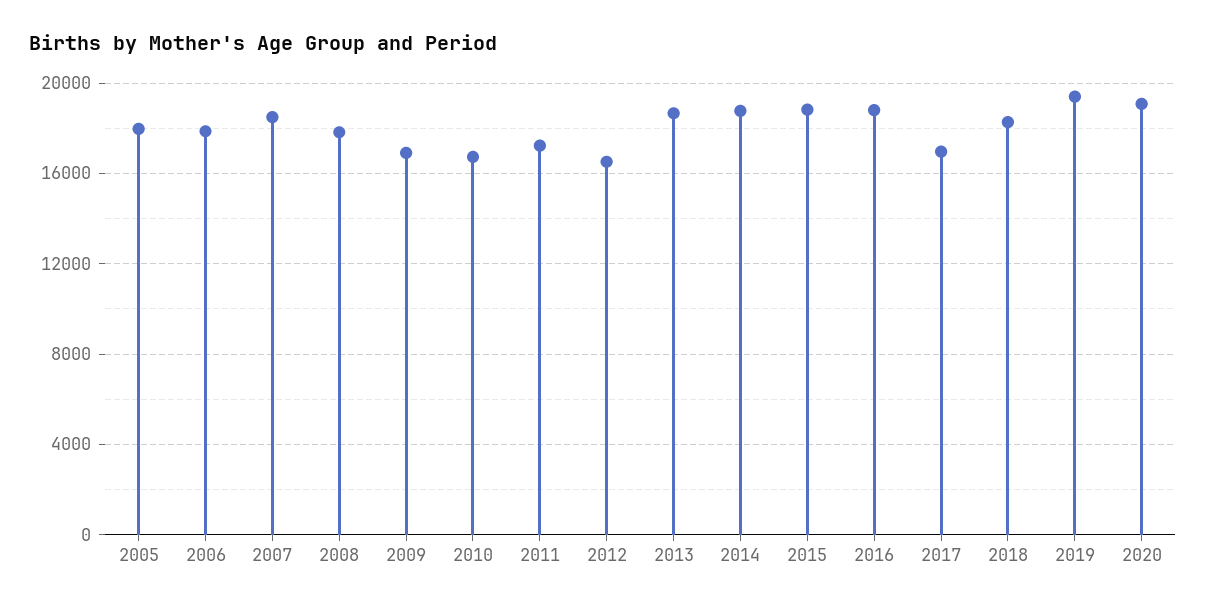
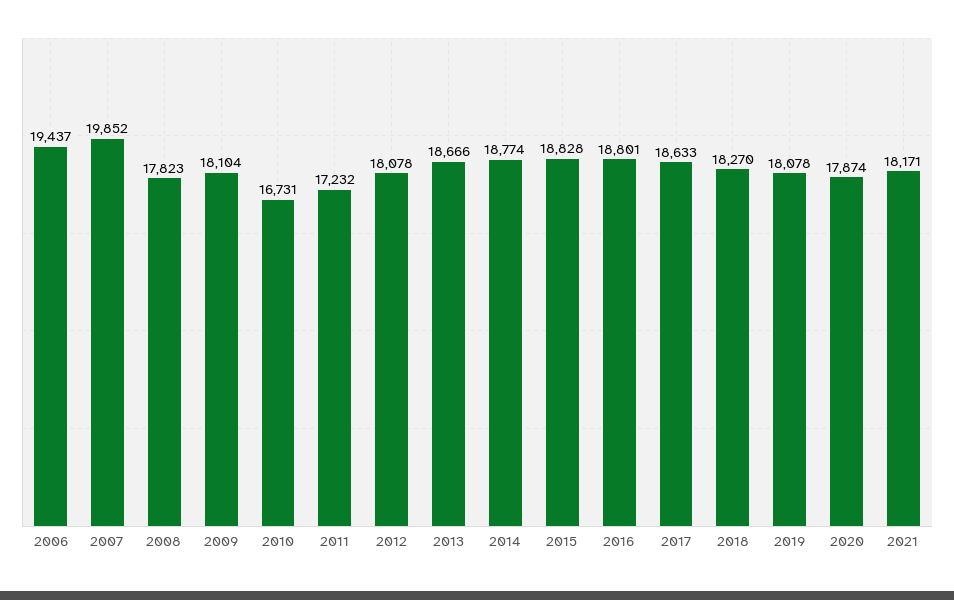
2005: 18000 -> none
2006: 18000 -> 19437
2007: 18500 -> 19852
2009: 17000 -> 18104
2012: 16500 -> 18078
2017: 17000 -> 18633
2019: 19500 -> 18078
2020: 19000 -> 17874
2021: none -> 18171

